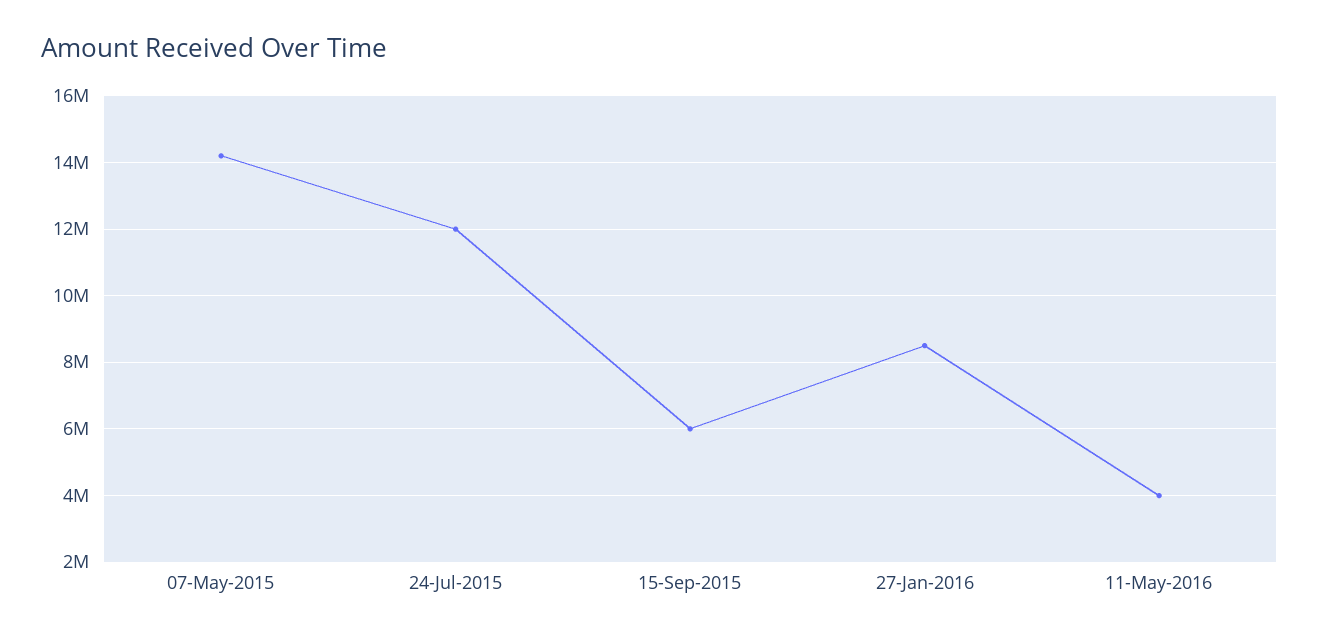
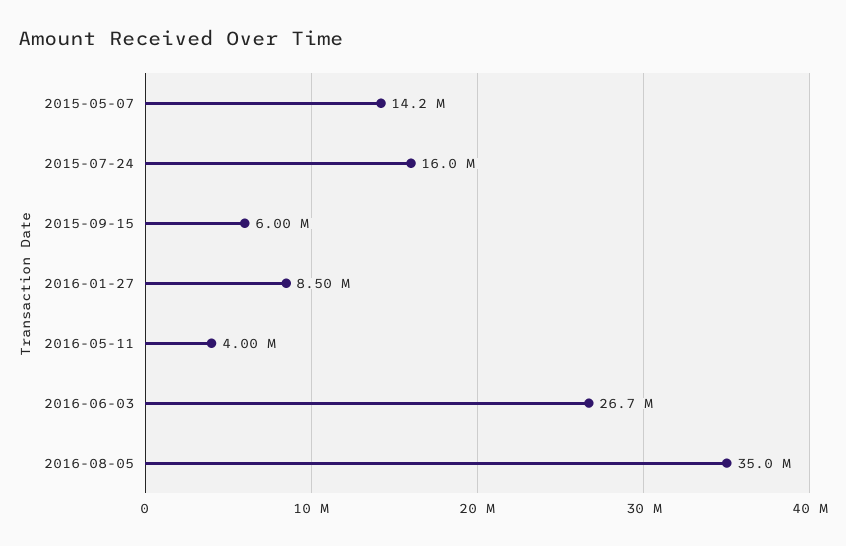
24-Jul-2015: 12000000 -> 16000000
2016-06-03: none -> 26700000
2016-08-05: none -> 35000000

